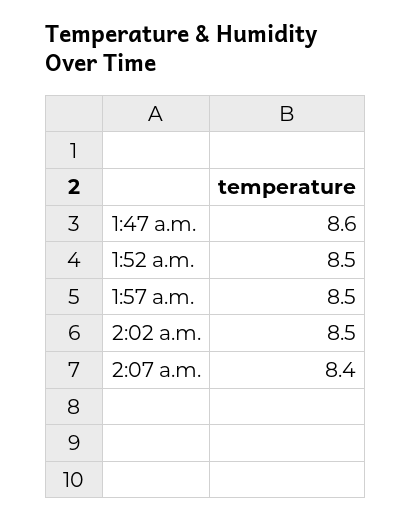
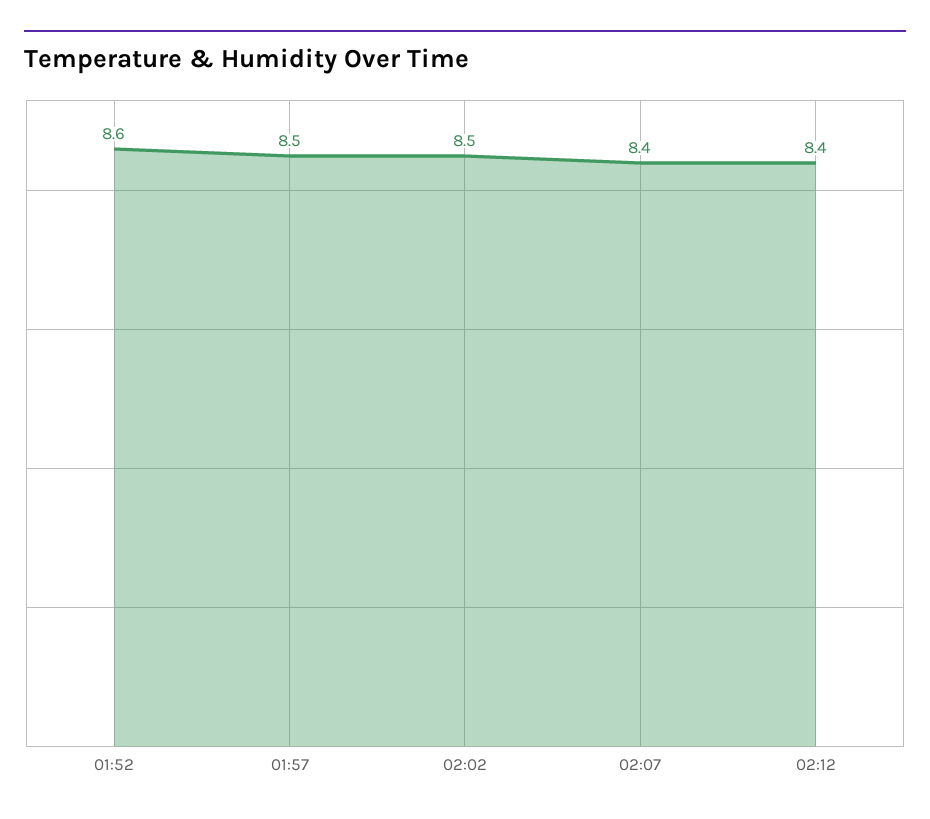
1:47 a.m.: 8.6 -> none
1:52 a.m.: 8.5 -> 8.6
02:12: none -> 8.4

